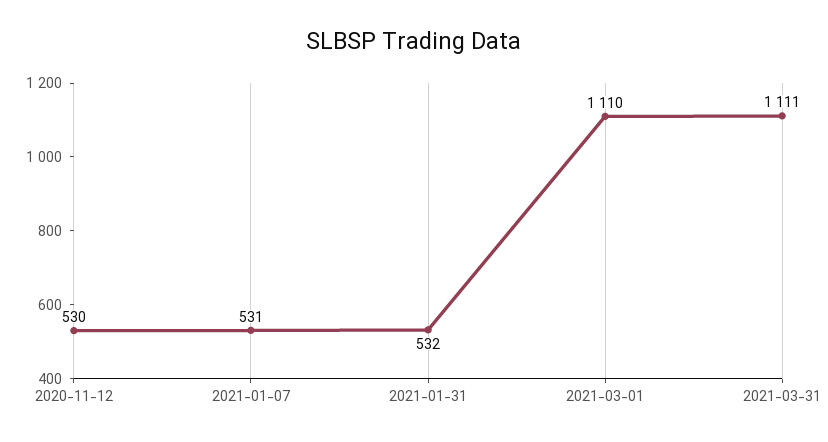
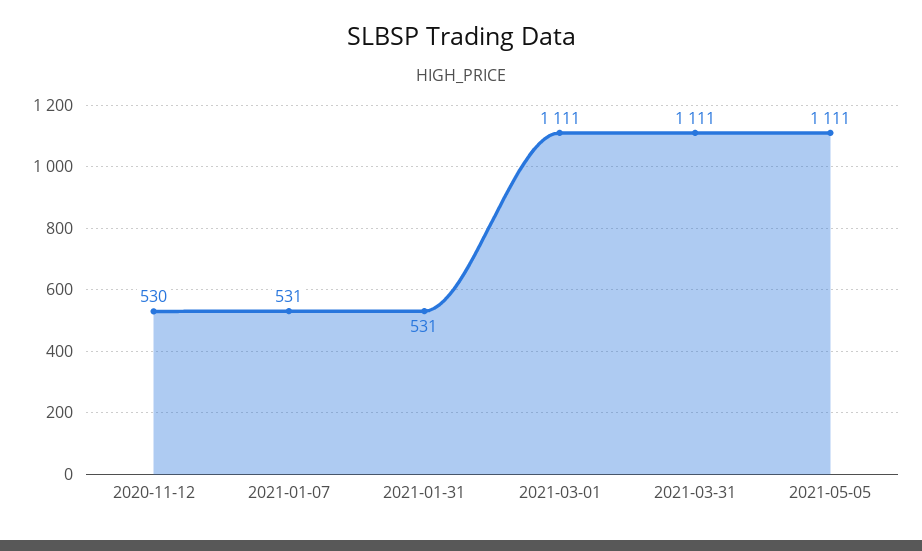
2021-01-31: 532 -> 531
2021-03-01: 1110 -> 1111
2021-05-05: none -> 1111

